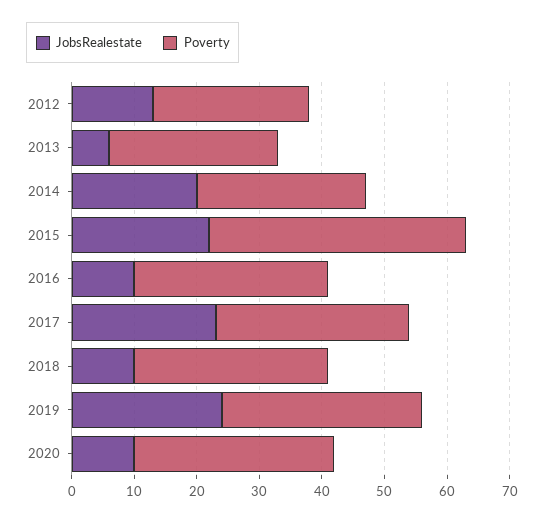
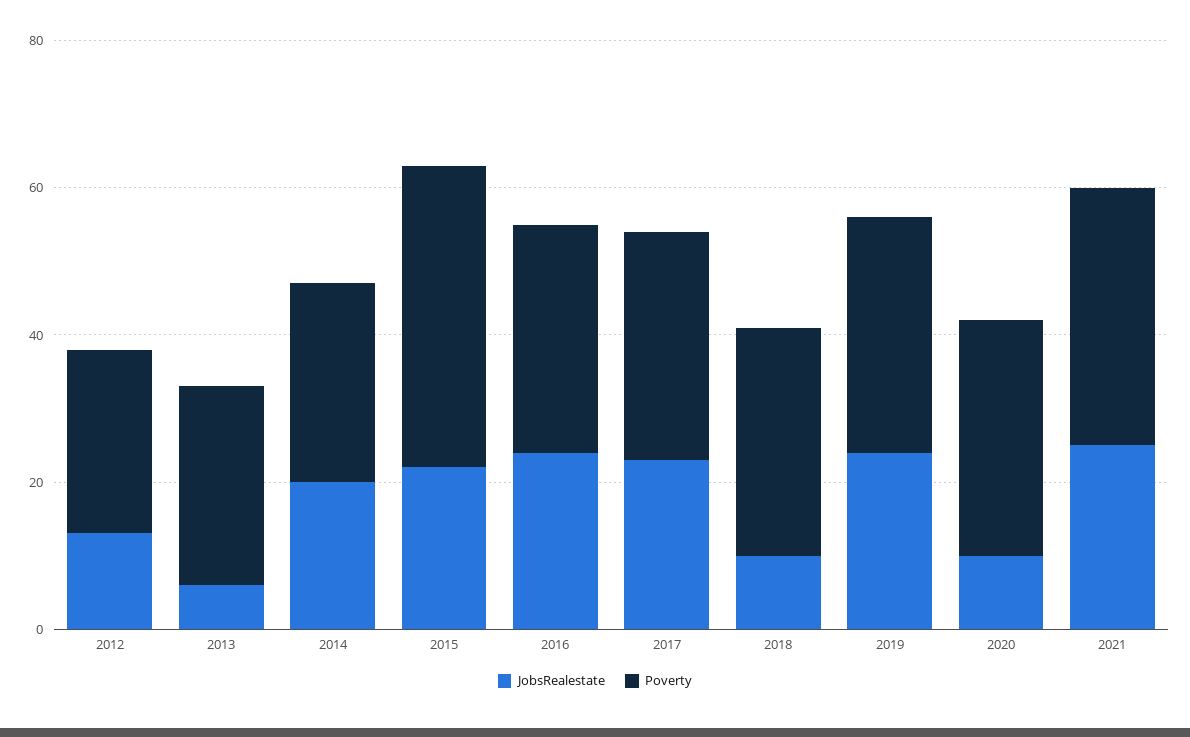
JobsRealestate, 2016: 10 -> 25
JobsRealestate, 2021: none -> 25
Poverty, 2021: none -> 35

